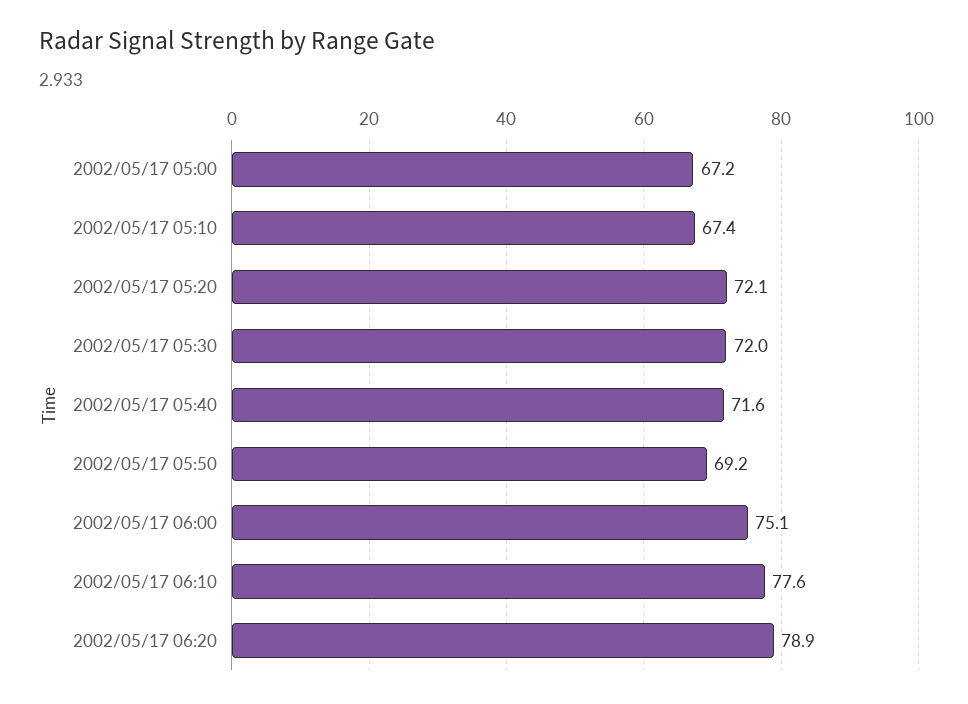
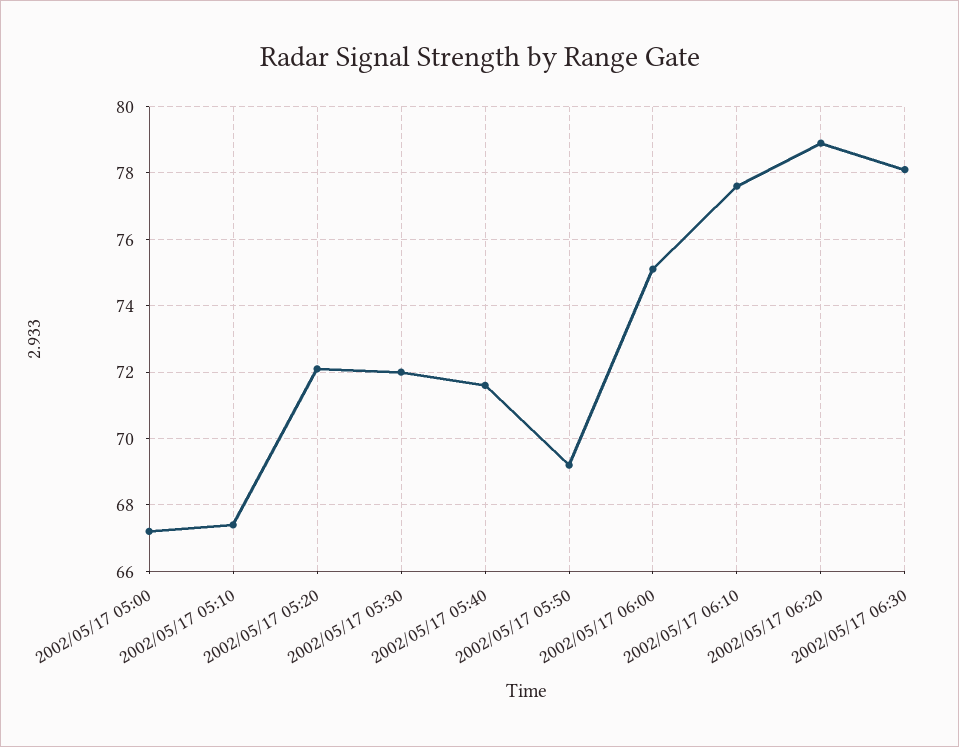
2002/05/17 06:30: none -> 78

